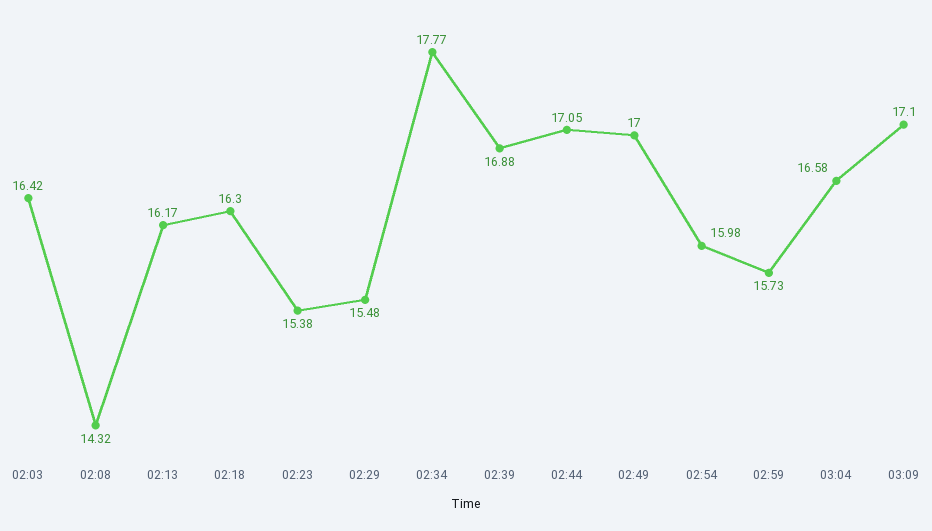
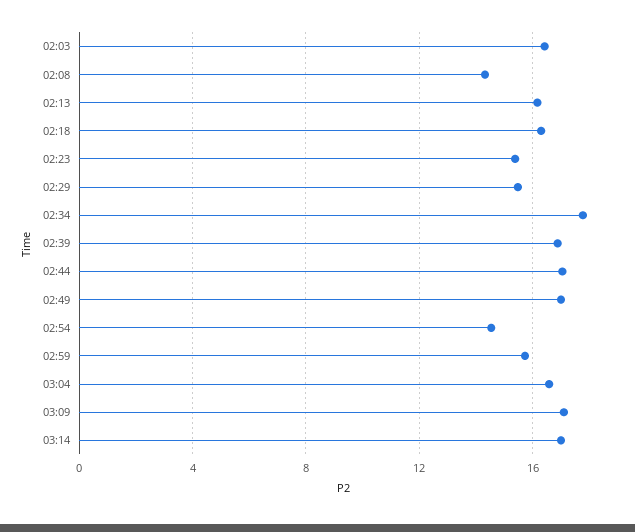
02:54: 15.98 -> 14.5
03:14: none -> 17

